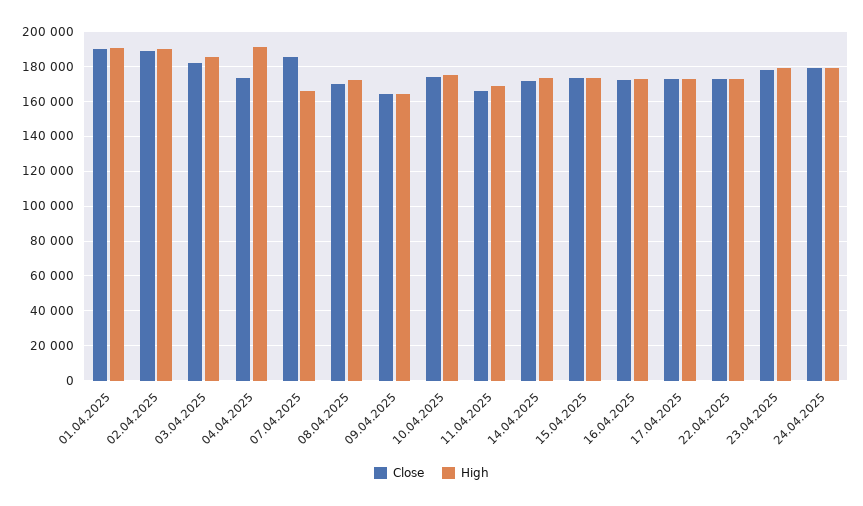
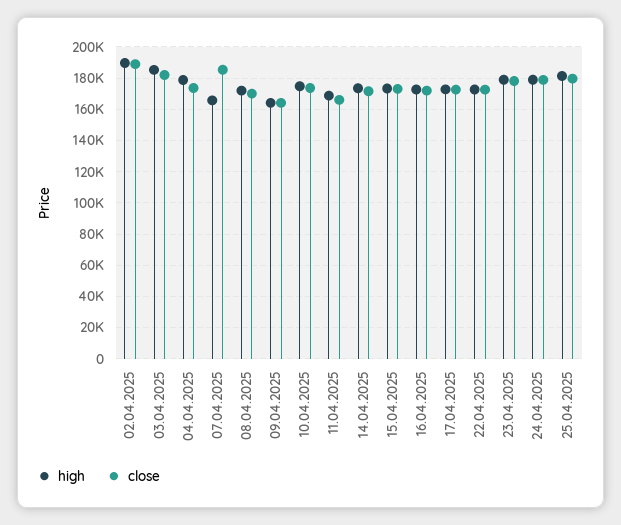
Close, 01.04.2025: 190000 -> none
High, 01.04.2025: 190000 -> none
High, 04.04.2025: 190000 -> 180000
High, 25.04.2025: none -> 180000
Close, 25.04.2025: none -> 180000

